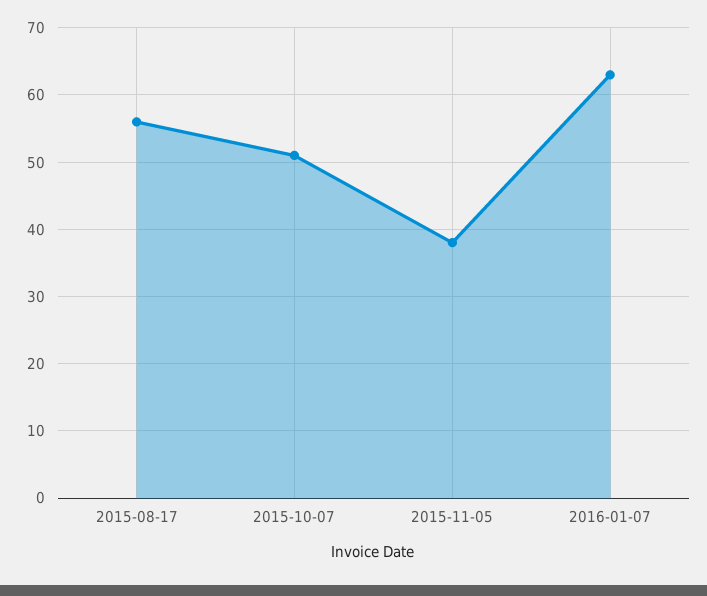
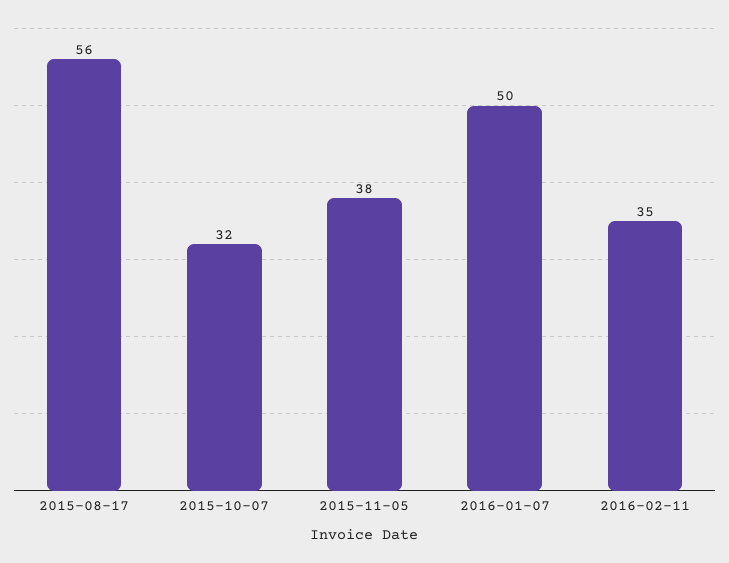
2015-10-07: 51 -> 32
2016-01-07: 63 -> 50
2016-02-11: none -> 35

